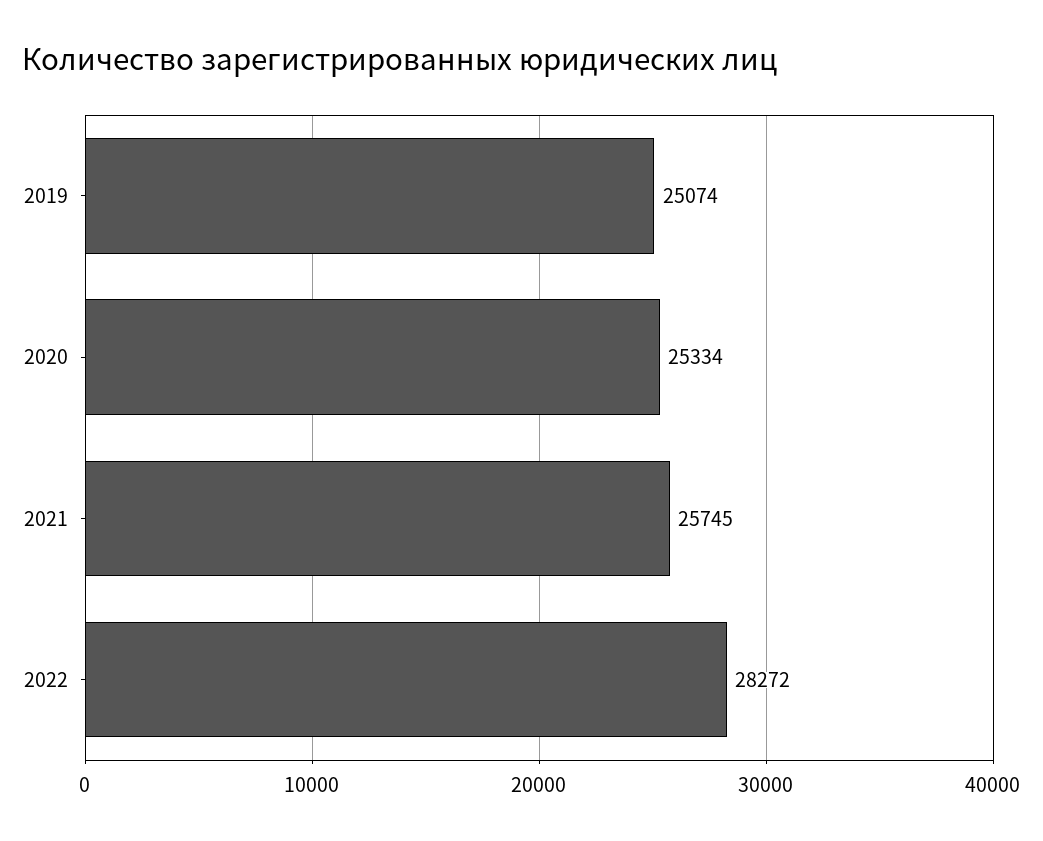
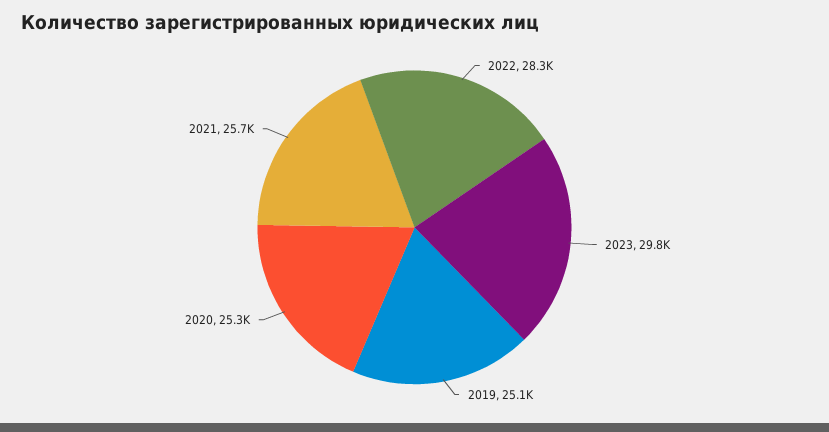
2023: none -> 29800

